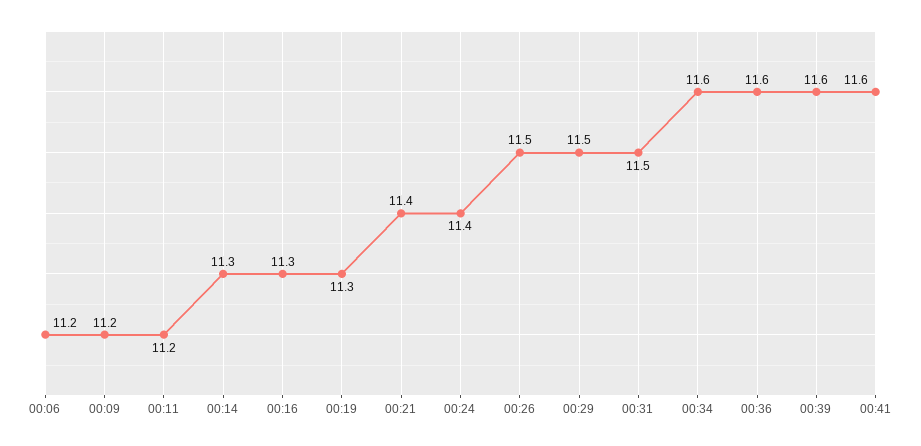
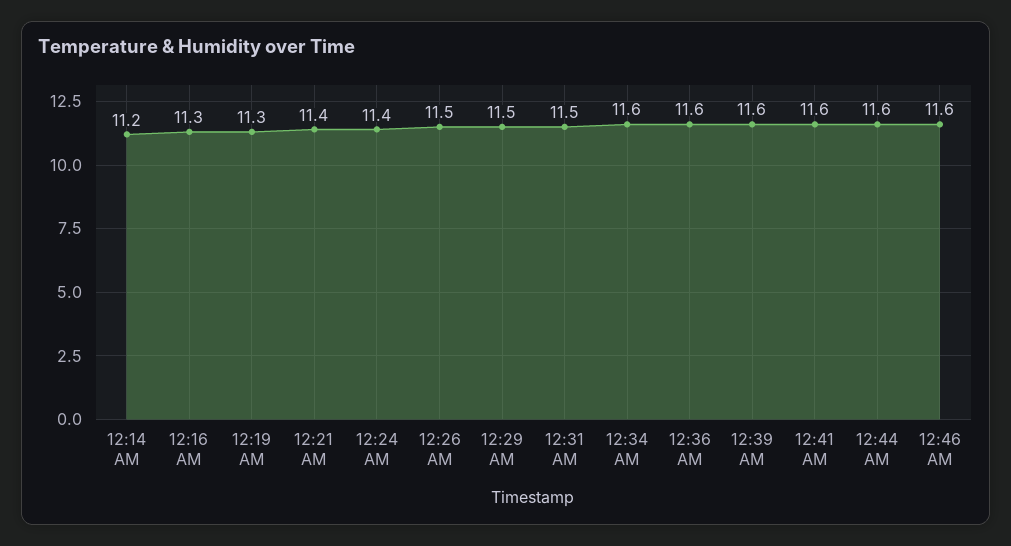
00:06: 11.2 -> none
00:09: 11.2 -> none
00:11: 11.2 -> none
00:14: 11.3 -> 11.2
12:44 AM: none -> 11.6
12:46 AM: none -> 11.6

